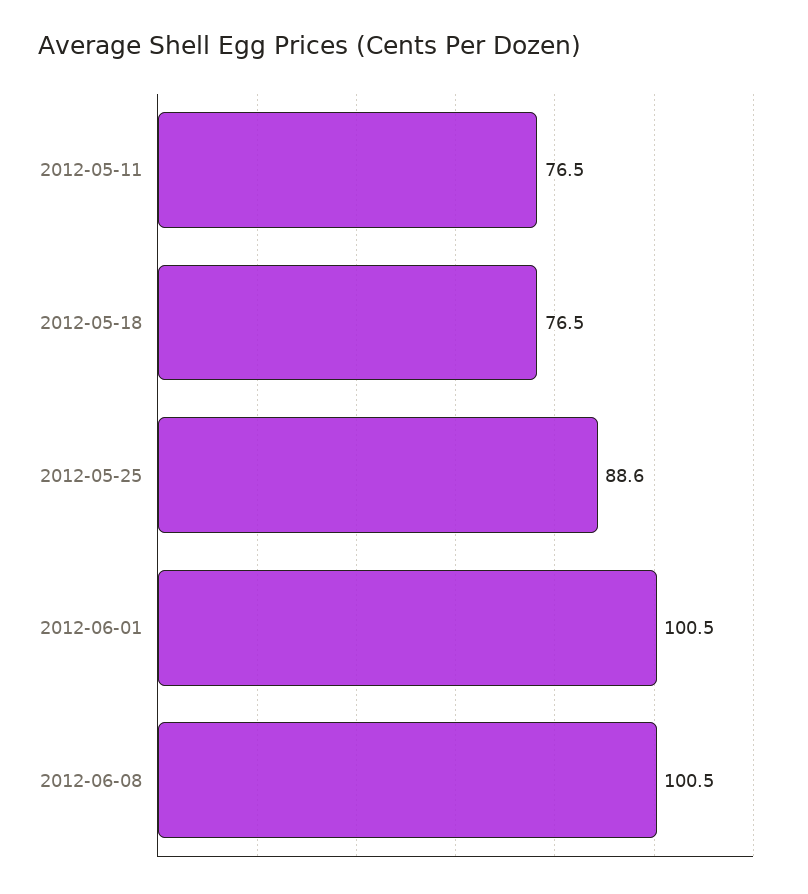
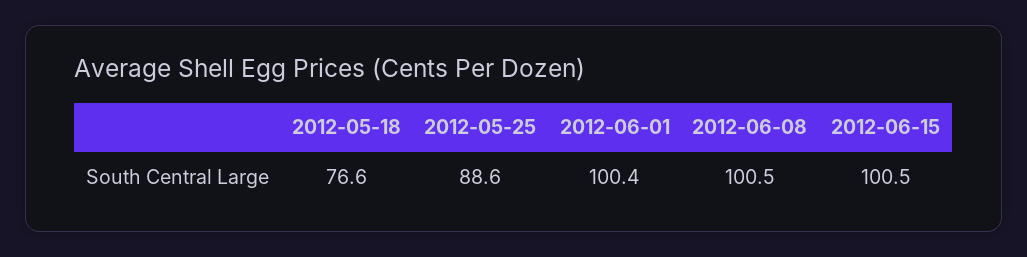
2012-05-11: 76.5 -> none
2012-05-18: 76.5 -> 76.6
2012-06-01: 100.5 -> 100.4
2012-06-15: none -> 100.5

